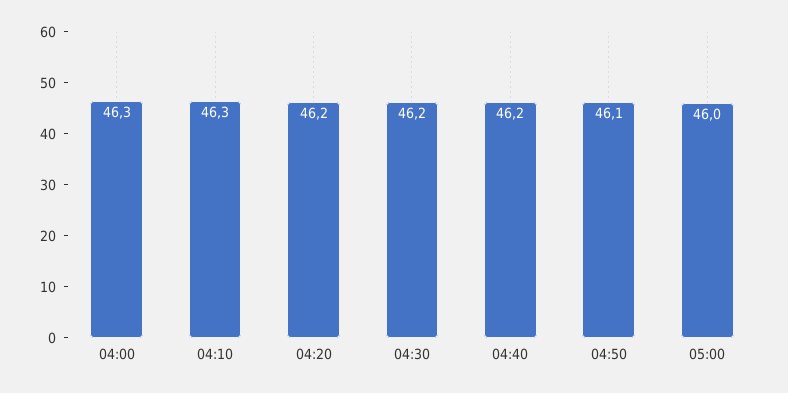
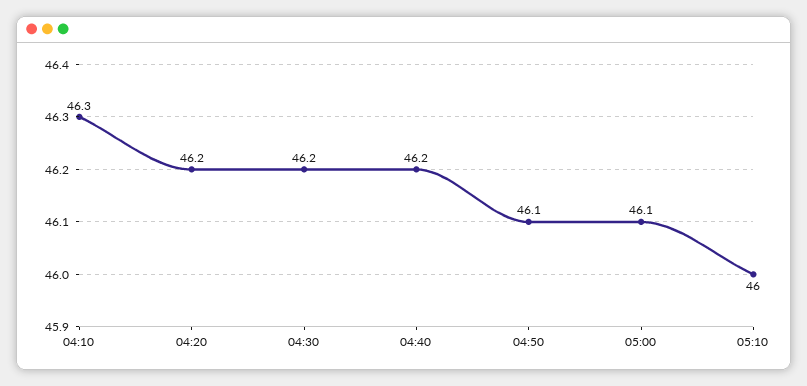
04:00: 46.3 -> none
05:00: 46 -> 46.1
05:10: none -> 46

